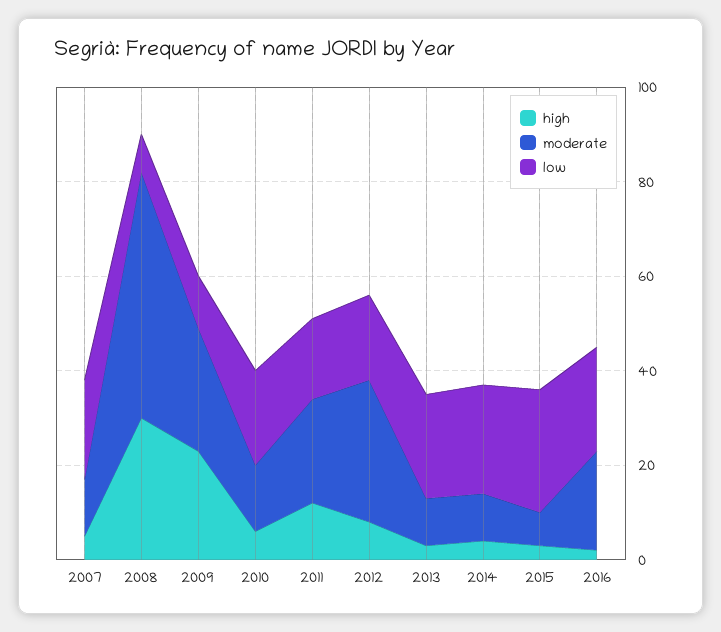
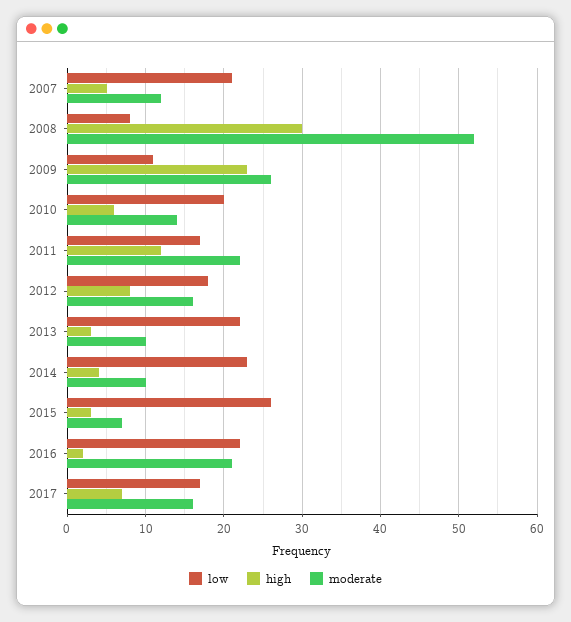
moderate, 2012: 30 -> 16
low, 2017: none -> 17
high, 2017: none -> 7
moderate, 2017: none -> 16

